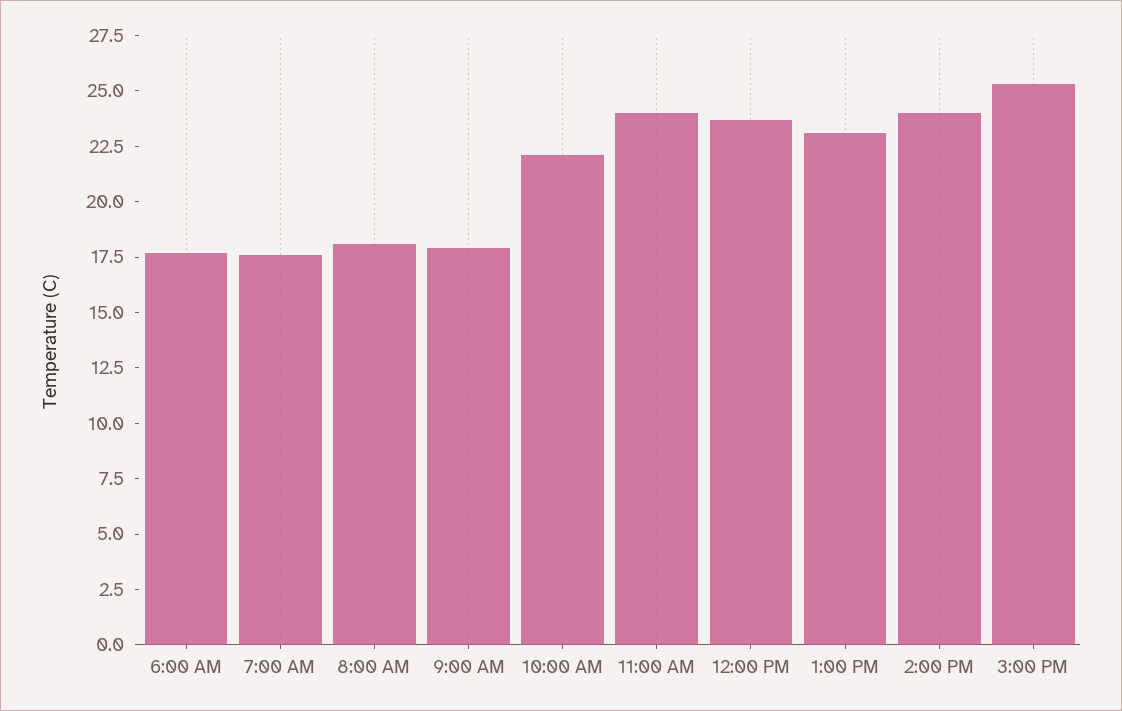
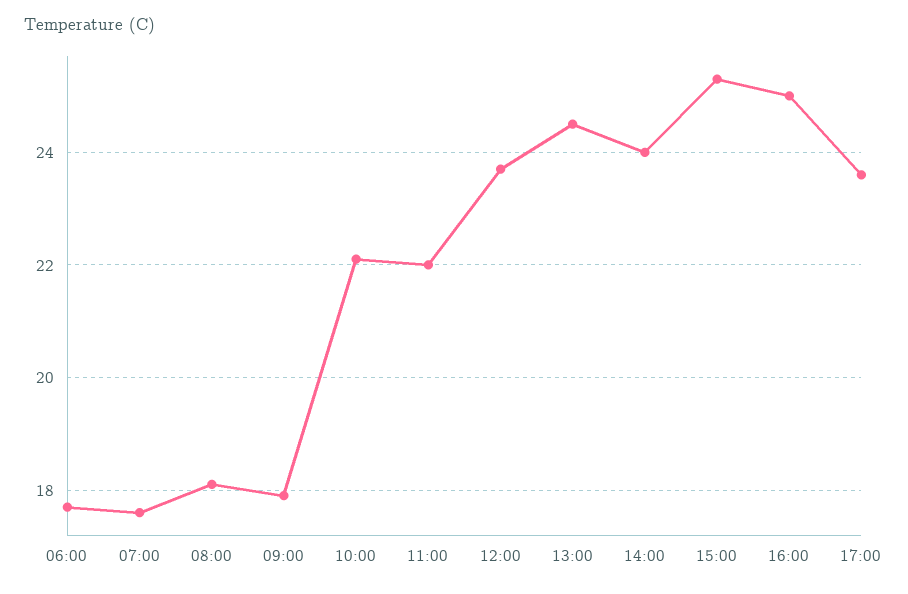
11:00 AM: 24 -> 22
1:00 PM: 23 -> 24.5
16:00: none -> 25
17:00: none -> 23.5

